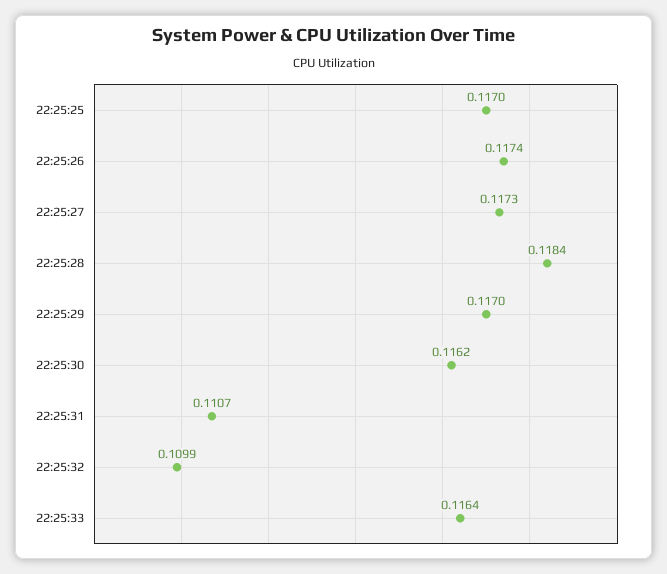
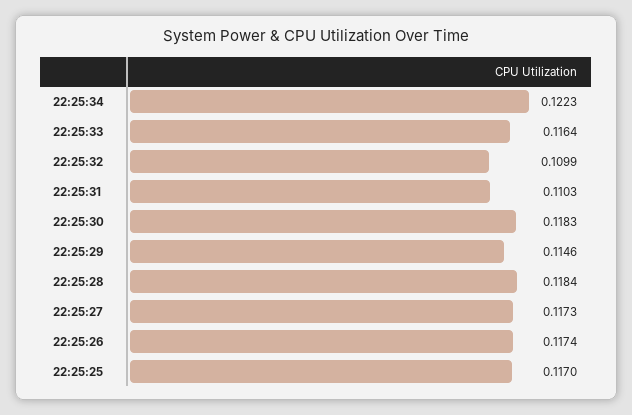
22:25:29: 0.117 -> 0.1146
22:25:30: 0.1162 -> 0.1183
22:25:31: 0.1107 -> 0.1103
22:25:34: none -> 0.1223

